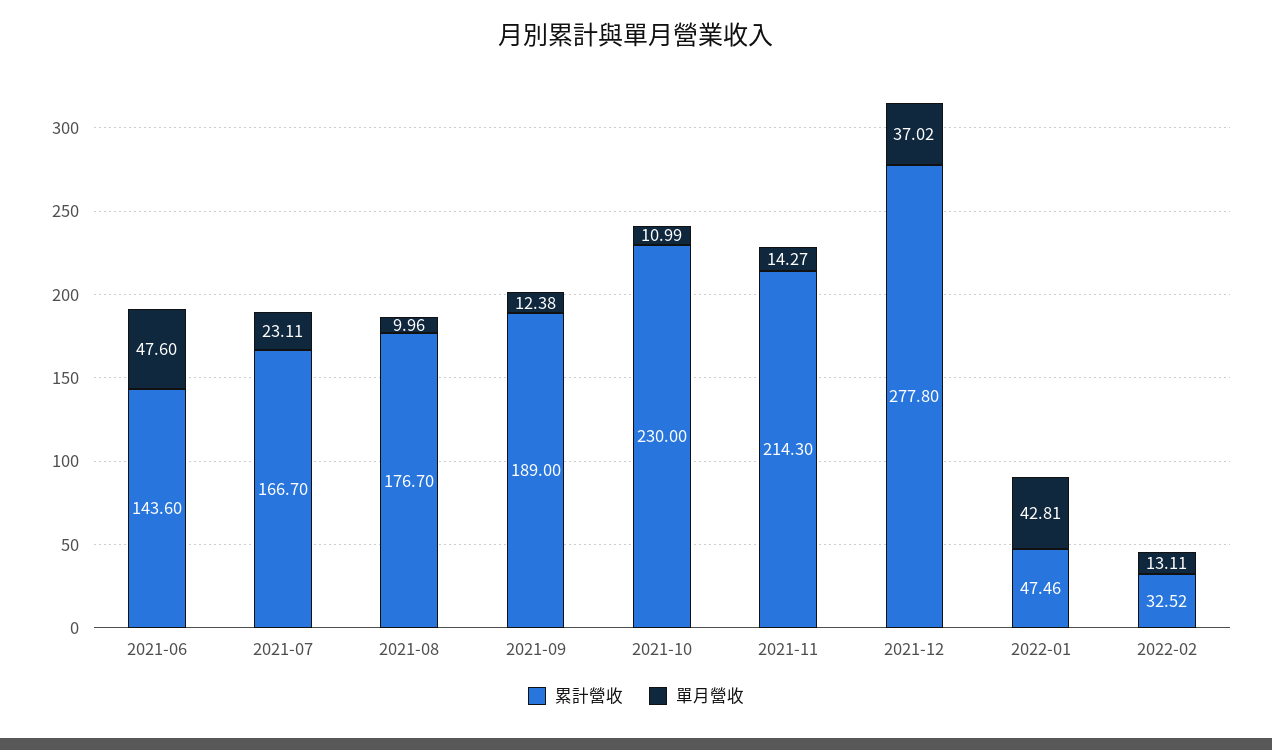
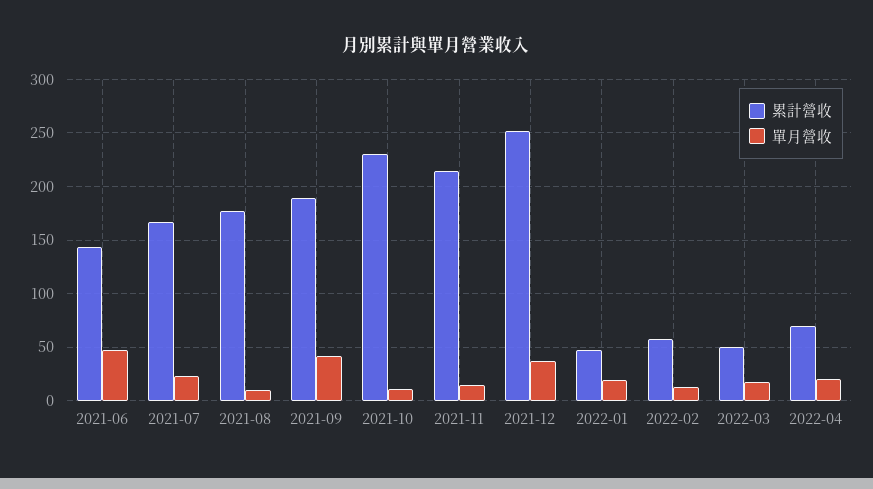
單月營收, 2021-09: 12.38 -> 40
累計營收, 2021-12: 277.8 -> 250
單月營收, 2022-01: 42.81 -> 20
累計營收, 2022-02: 32.52 -> 60
累計營收, 2022-03: none -> 50
單月營收, 2022-03: none -> 20
累計營收, 2022-04: none -> 70
單月營收, 2022-04: none -> 20

